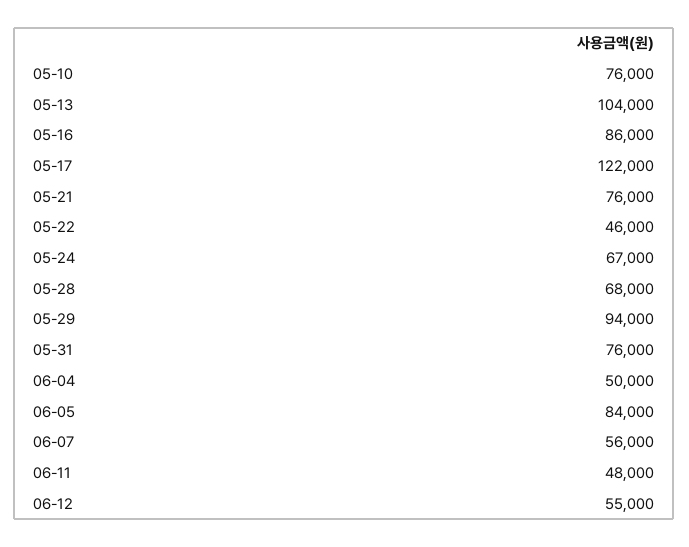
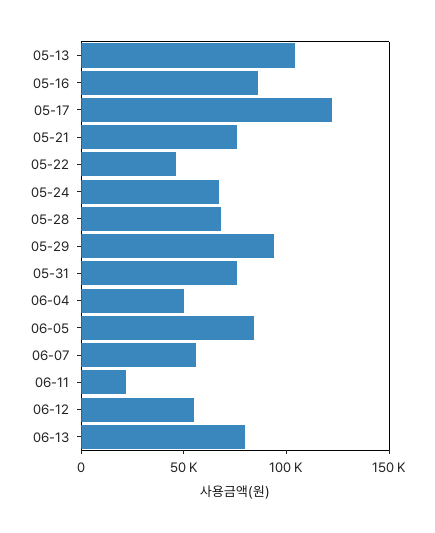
05-10: 76000 -> none
06-11: 48000 -> 20000
06-13: none -> 80000

